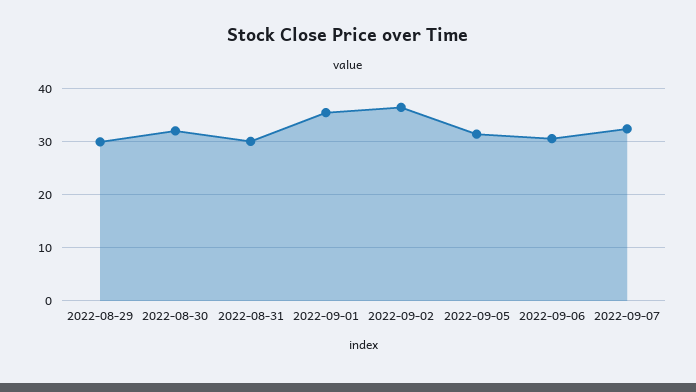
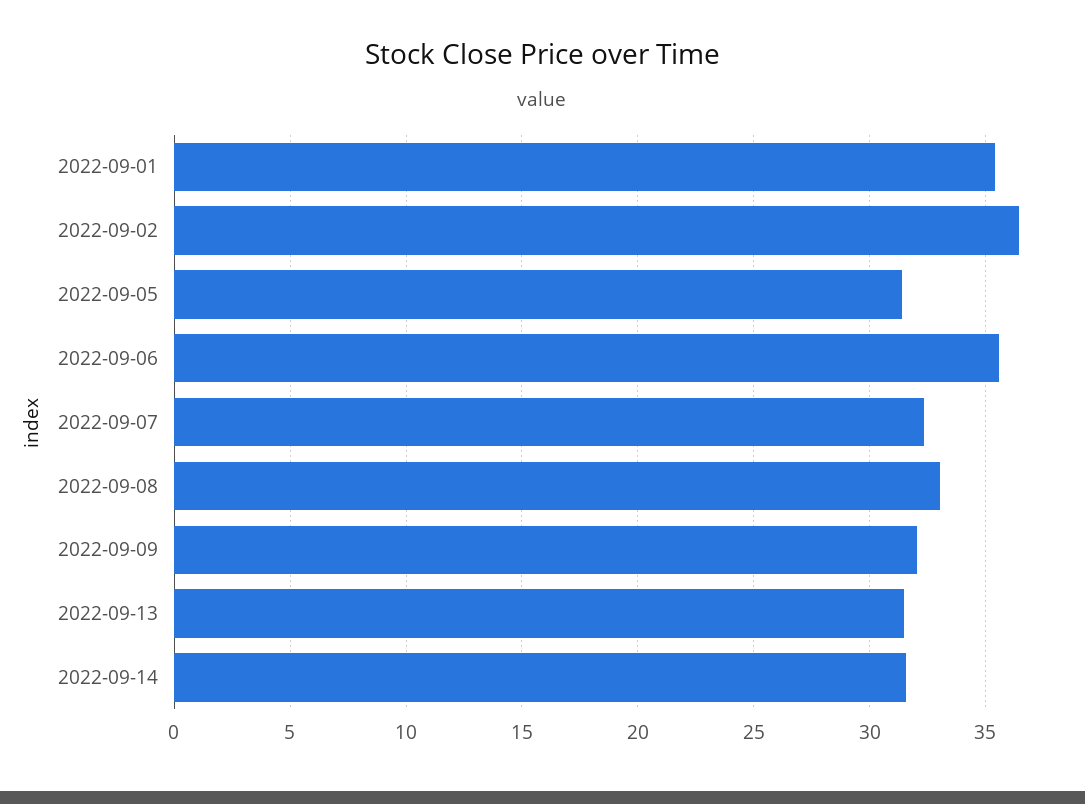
2022-08-29: 30 -> none
2022-08-30: 32 -> none
2022-08-31: 30 -> none
2022-09-06: 30 -> 35.5
2022-09-08: none -> 33
2022-09-09: none -> 32
2022-09-13: none -> 31.5
2022-09-14: none -> 31.5

